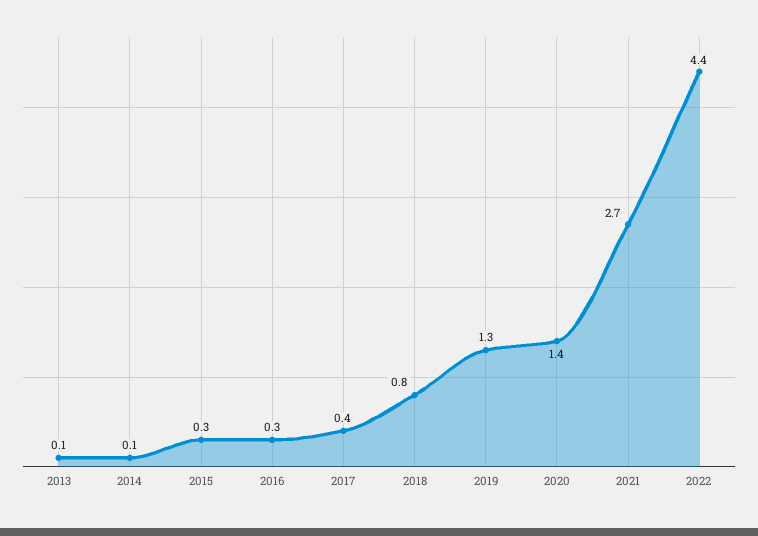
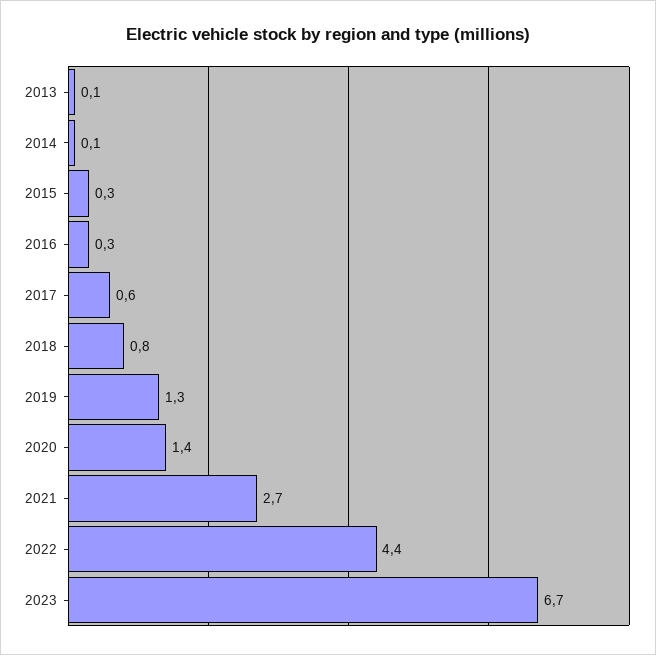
2017: 0.4 -> 0.6
2023: none -> 6.7

